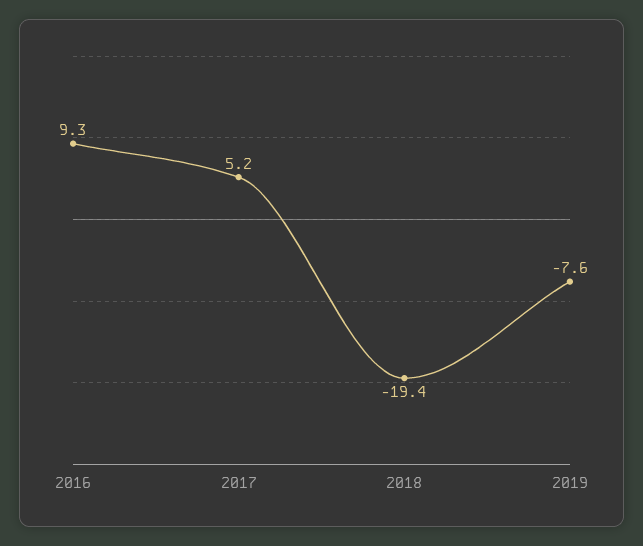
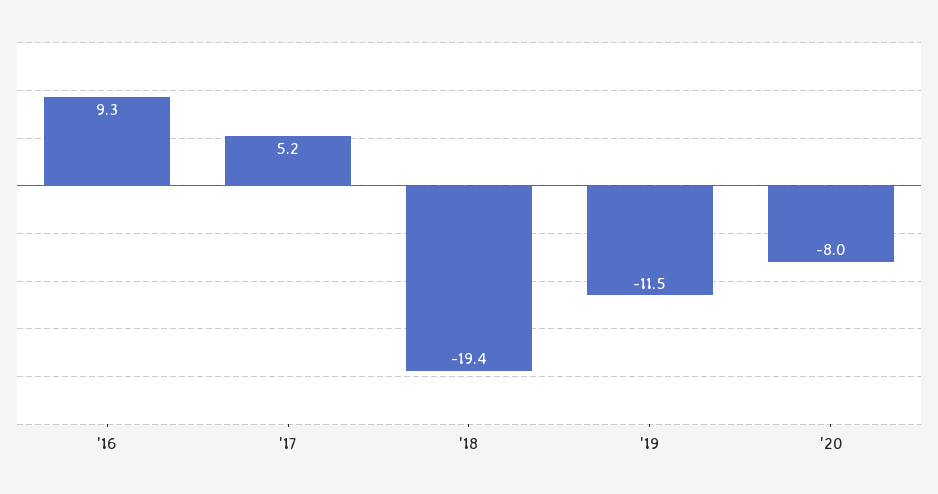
2019: -7.6 -> -11.5
'20: none -> -8

